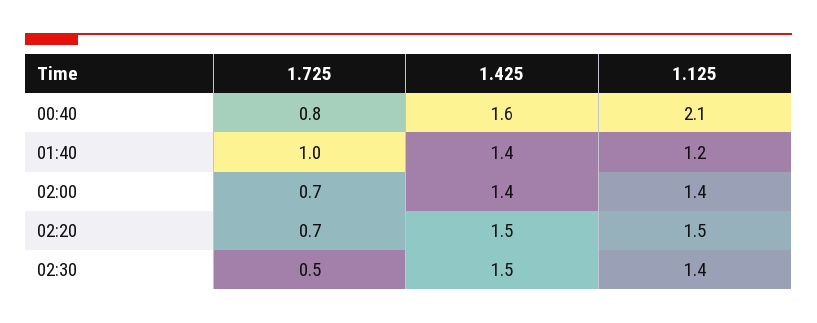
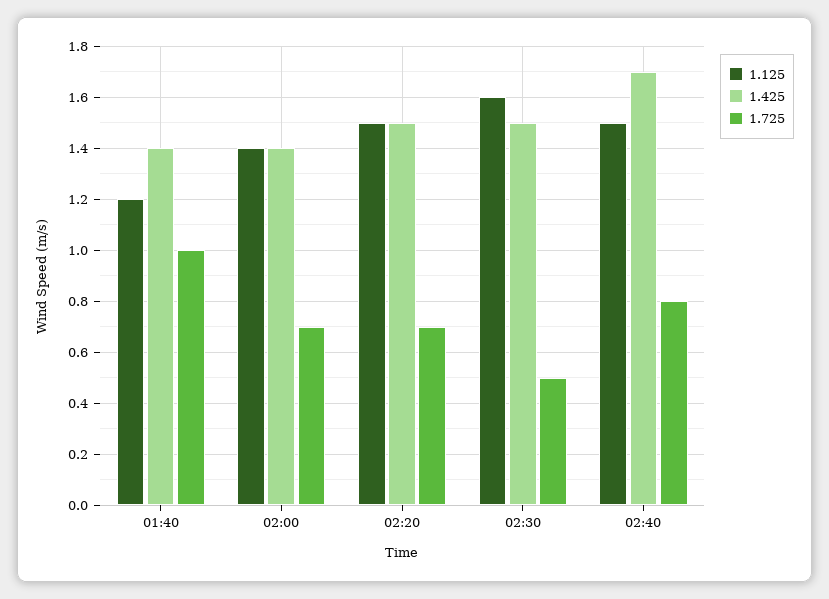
1.725, 00:40: 0.8 -> none
1.425, 00:40: 1.6 -> none
1.125, 00:40: 2.1 -> none
1.125, 02:30: 1.4 -> 1.6
1.125, 02:40: none -> 1.5
1.425, 02:40: none -> 1.7
1.725, 02:40: none -> 0.8

